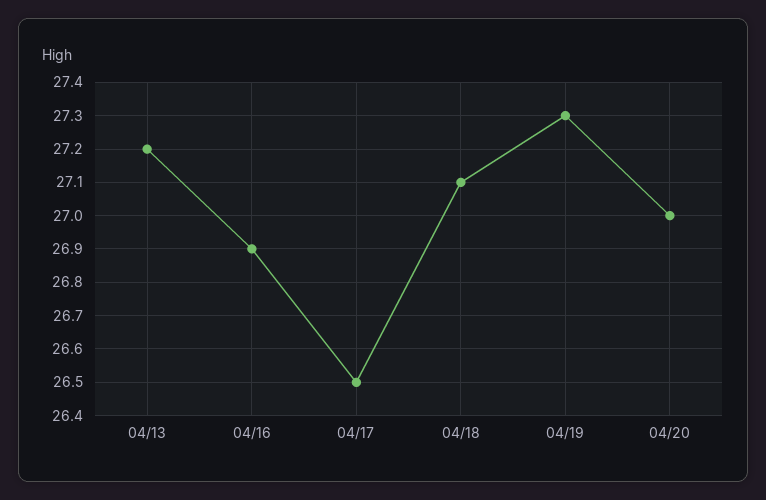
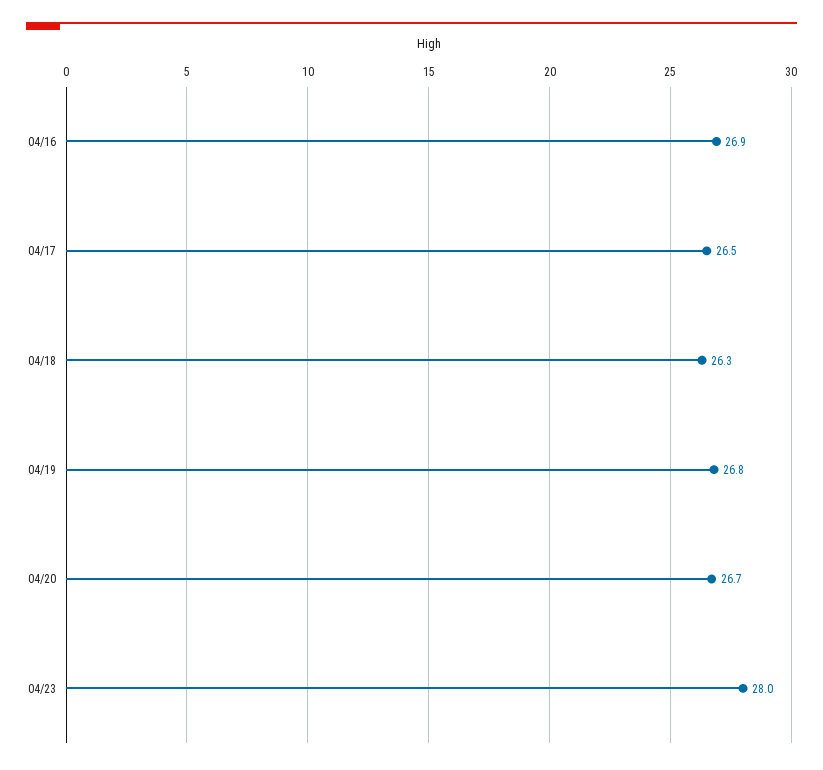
04/13: 27.2 -> none
04/18: 27.1 -> 26.3
04/19: 27.3 -> 26.8
04/20: 27 -> 26.7
04/23: none -> 28

